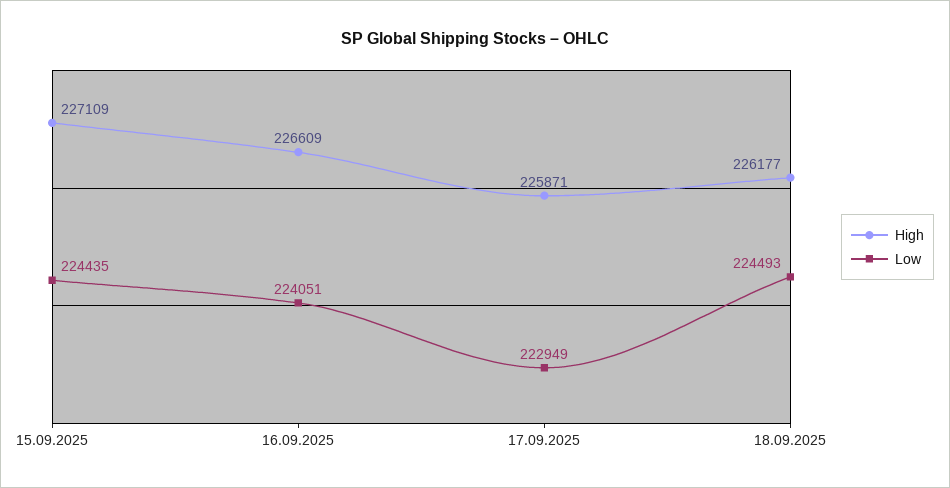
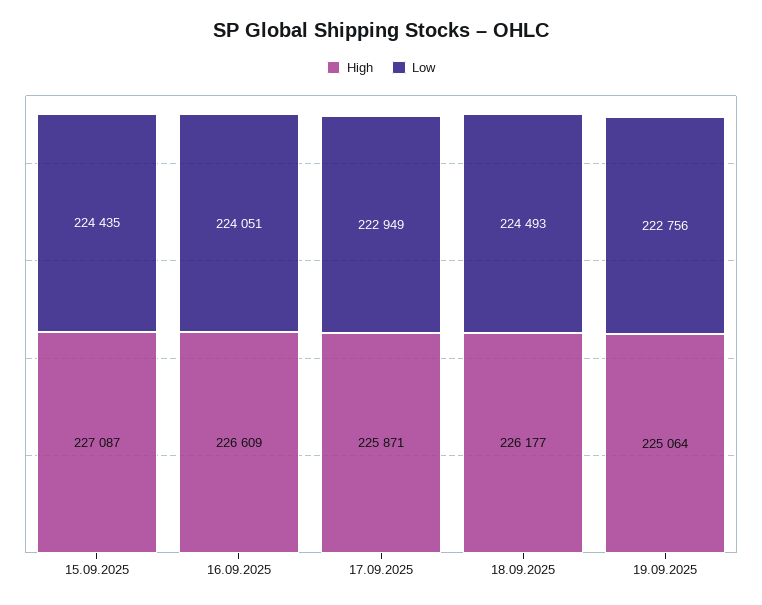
High, 15.09.2025: 227109 -> 227087
High, 19.09.2025: none -> 225064
Low, 19.09.2025: none -> 222756

